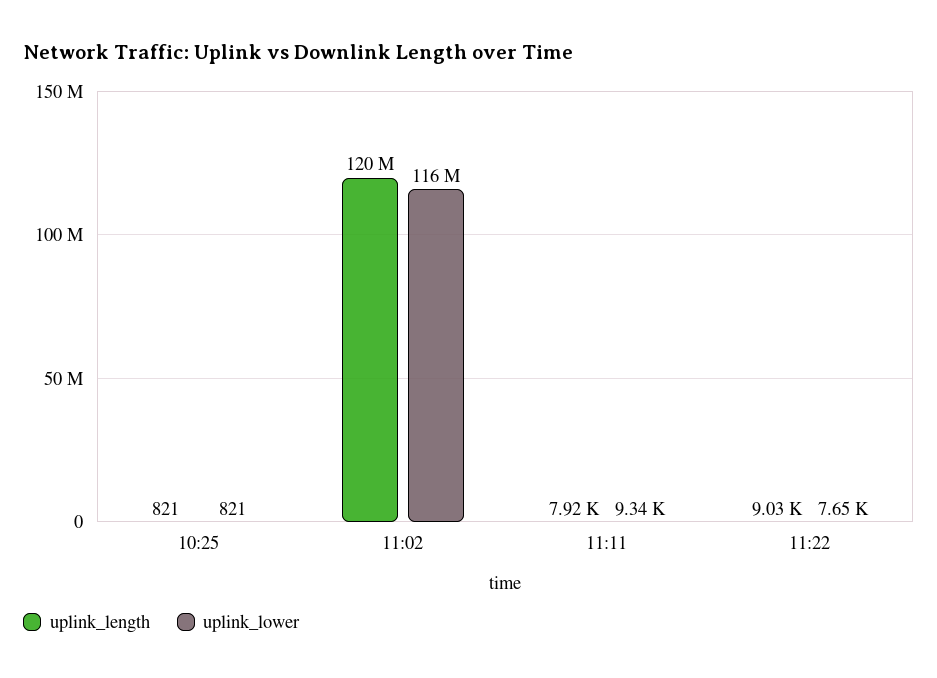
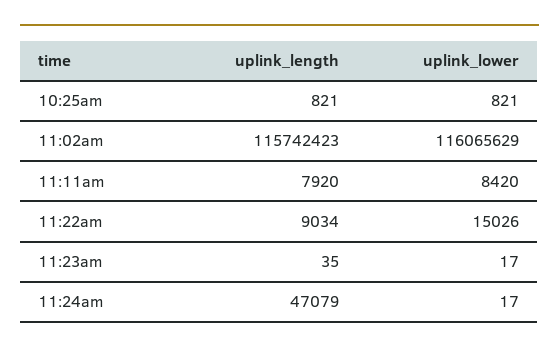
uplink_length, 11:02: 120000000 -> 115742423
uplink_lower, 11:11: 9340 -> 8420
uplink_lower, 11:22: 7650 -> 15026
uplink_length, 11:23am: none -> 35
uplink_lower, 11:23am: none -> 17
uplink_length, 11:24am: none -> 47079
uplink_lower, 11:24am: none -> 17

